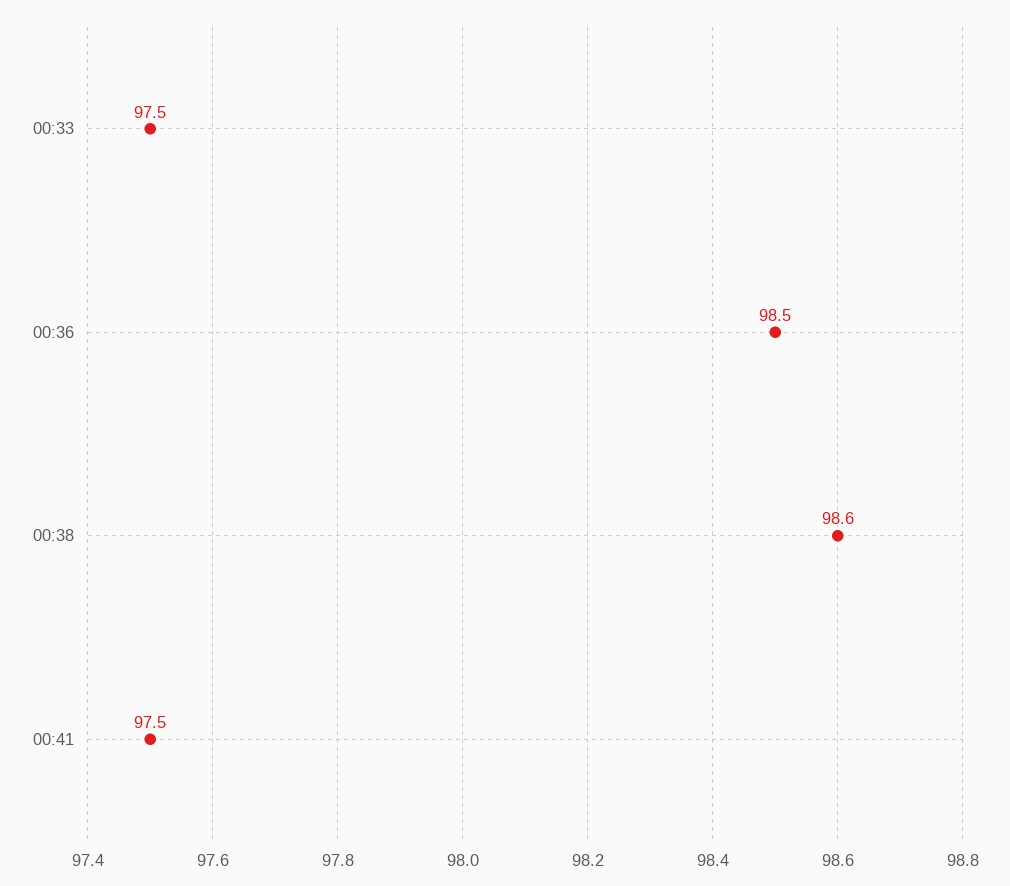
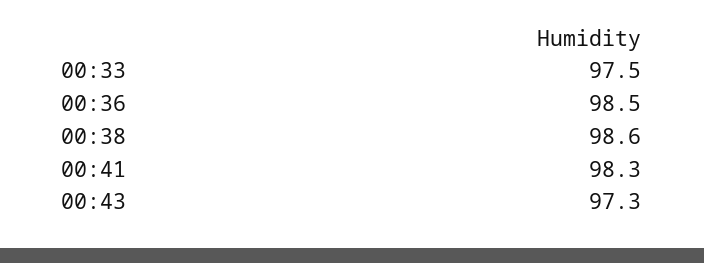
00:41: 97.5 -> 98.3
00:43: none -> 97.3

